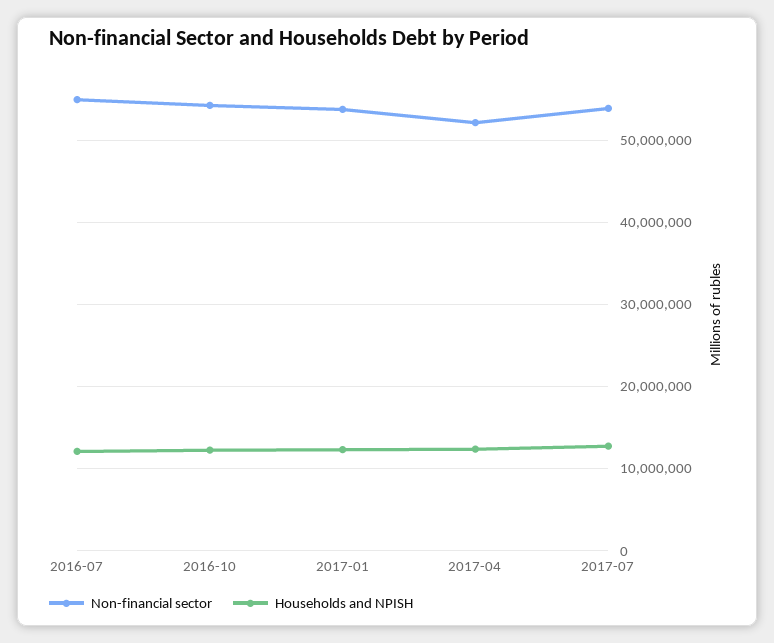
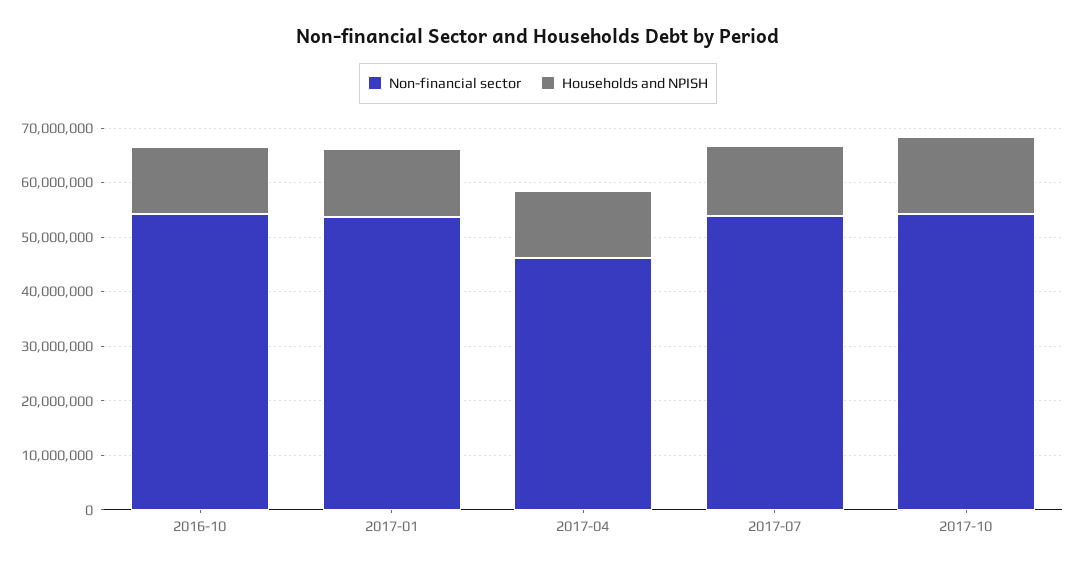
Non-financial sector, 2016-07: 55000000 -> none
Households and NPISH, 2016-07: 12000000 -> none
Non-financial sector, 2017-04: 52000000 -> 46000000
Non-financial sector, 2017-10: none -> 54000000
Households and NPISH, 2017-10: none -> 14000000

